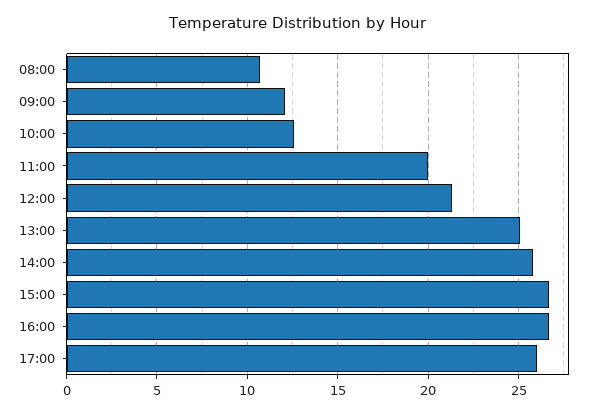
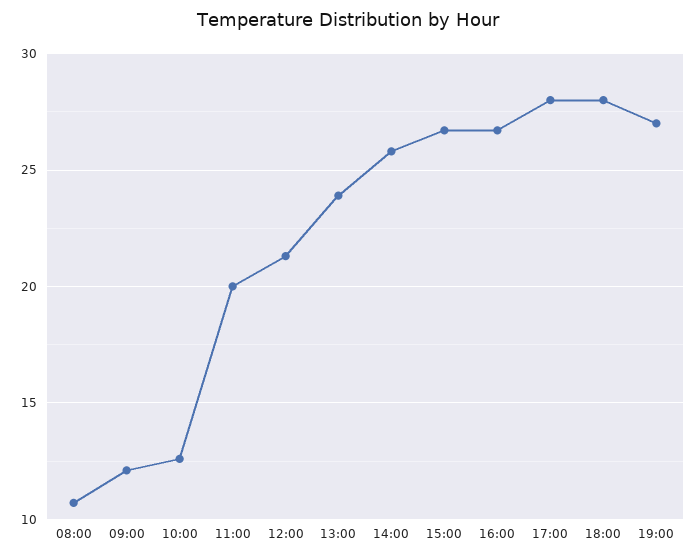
13:00: 25 -> 24
17:00: 26 -> 28
18:00: none -> 28
19:00: none -> 27

